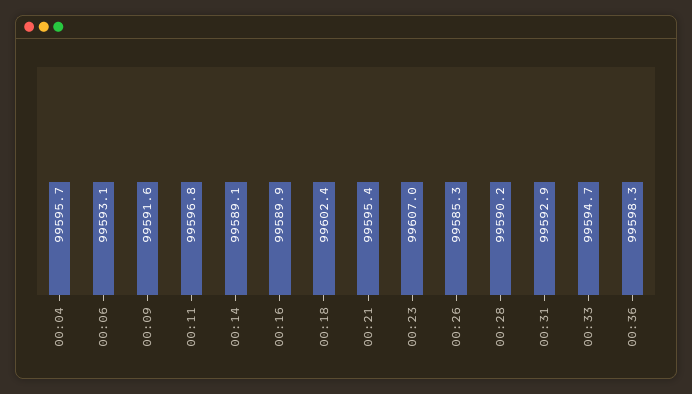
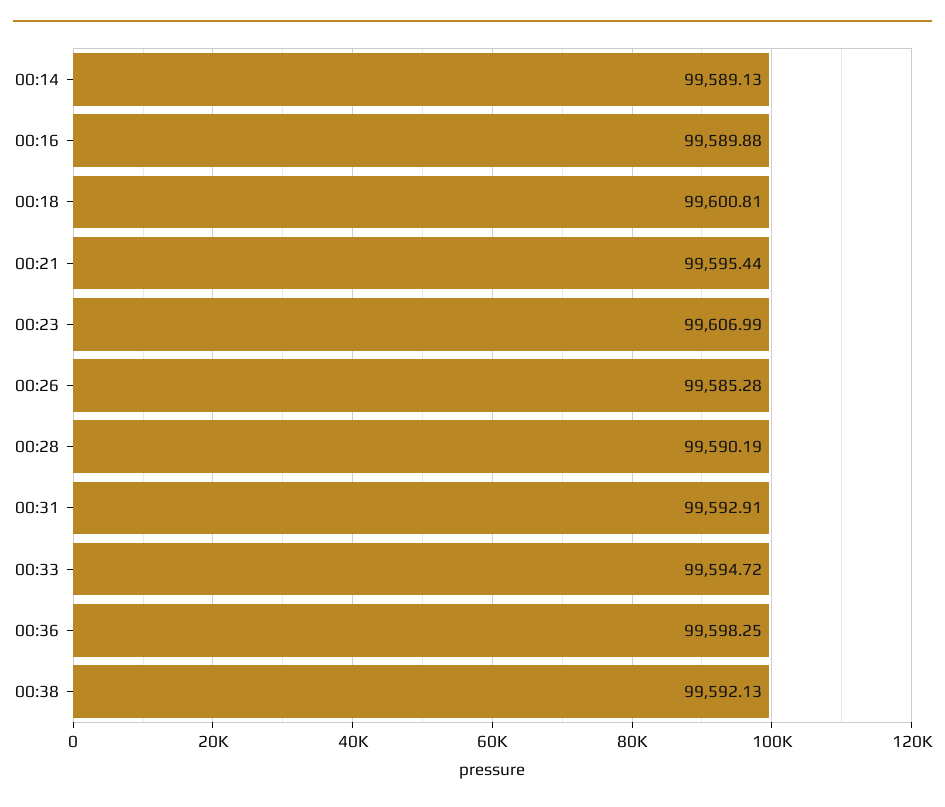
00:04: 99595.7 -> none
00:06: 99593.1 -> none
00:09: 99591.6 -> none
00:11: 99596.8 -> none
00:18: 99602.4 -> 99600.81
00:38: none -> 99592.13

